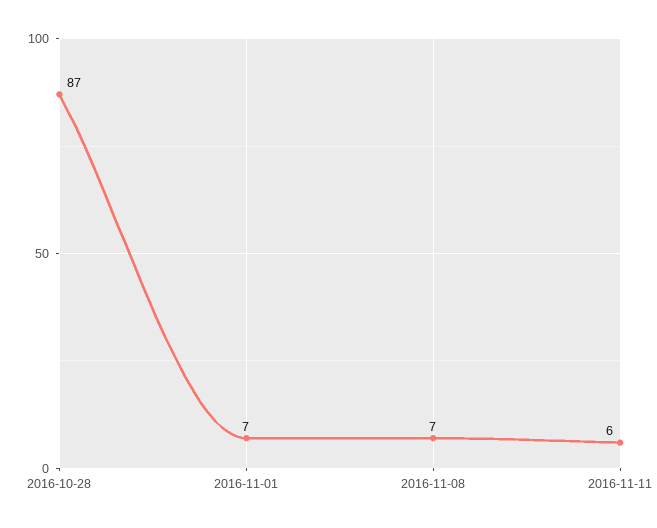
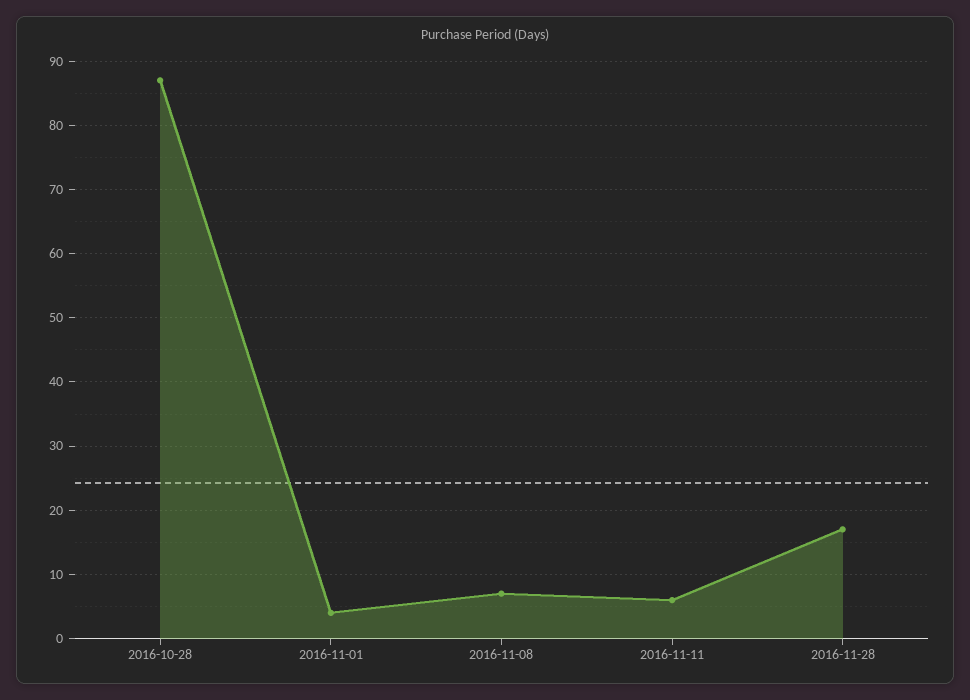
2016-11-01: 7 -> 4
2016-11-28: none -> 17

